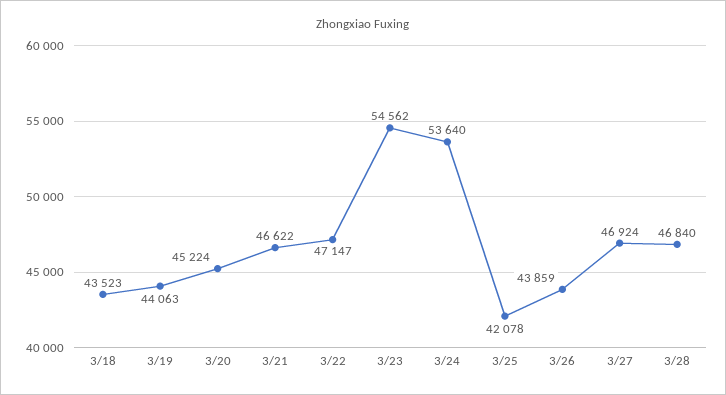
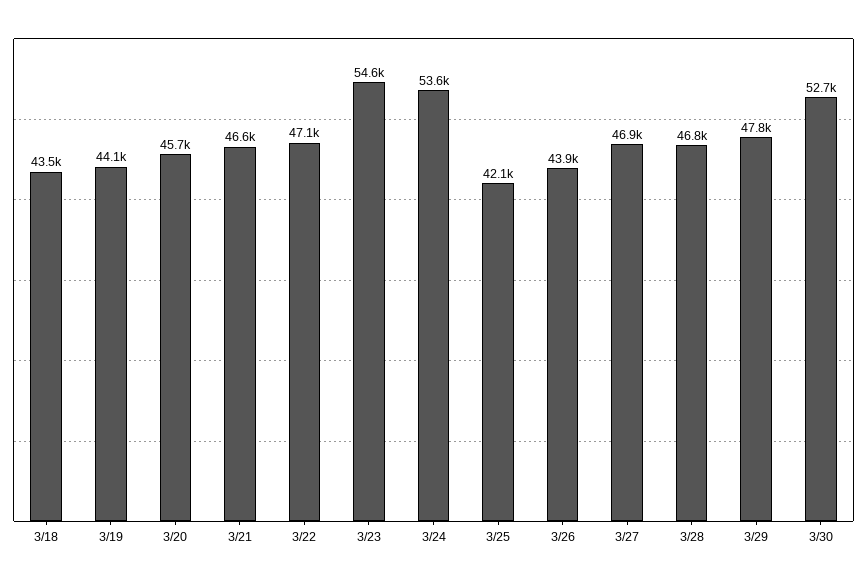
3/20: 45224 -> 45700
3/29: none -> 47800
3/30: none -> 52700

